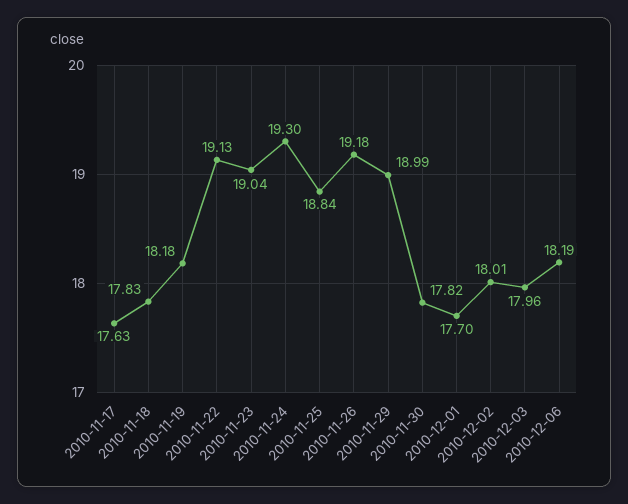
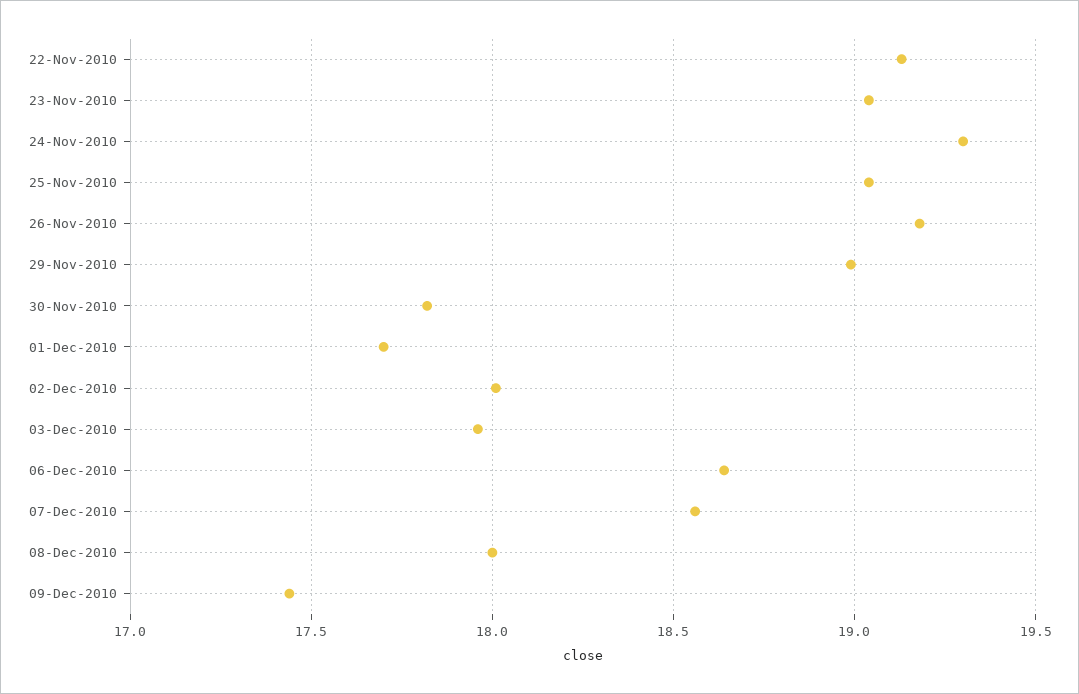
2010-11-17: 17.63 -> none
2010-11-18: 17.83 -> none
2010-11-19: 18.18 -> none
2010-11-25: 18.84 -> 19.05
2010-12-06: 18.19 -> 18.65
07-Dec-2010: none -> 18.55
08-Dec-2010: none -> 18
09-Dec-2010: none -> 17.45

